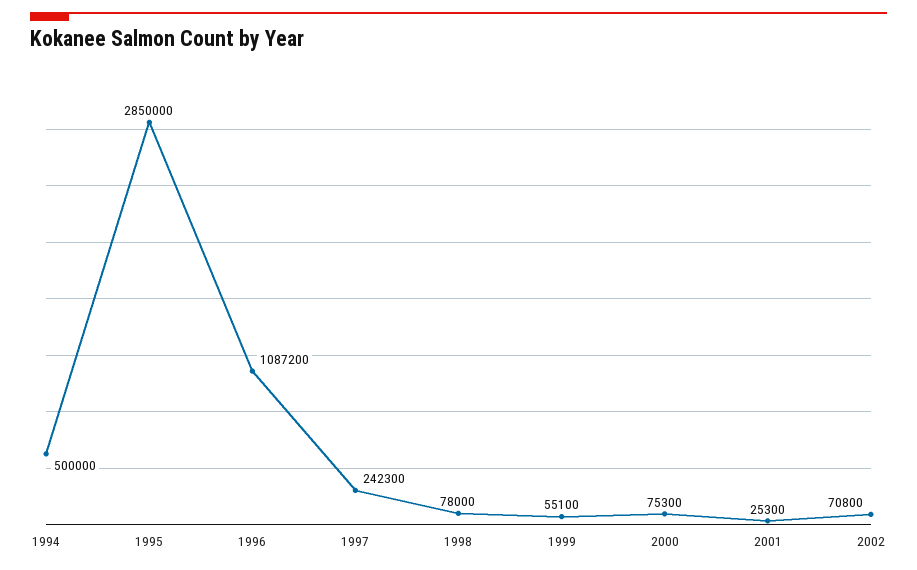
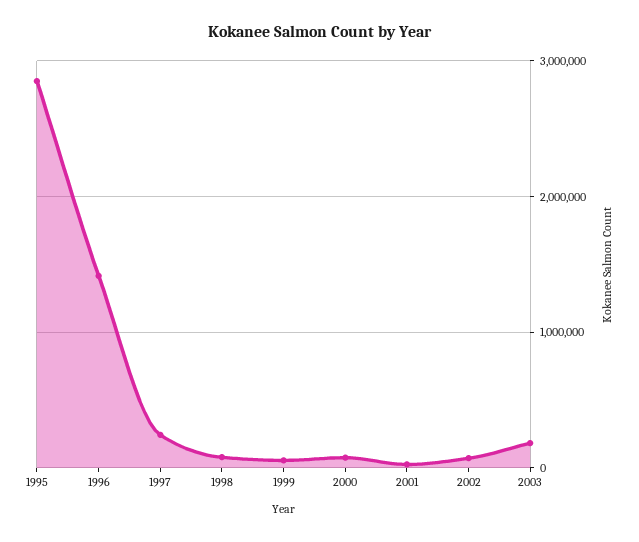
1994: 500000 -> none
1996: 1087200 -> 1400000
2003: none -> 200000

